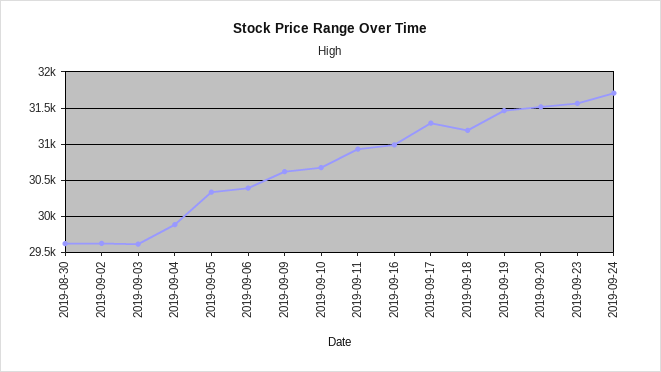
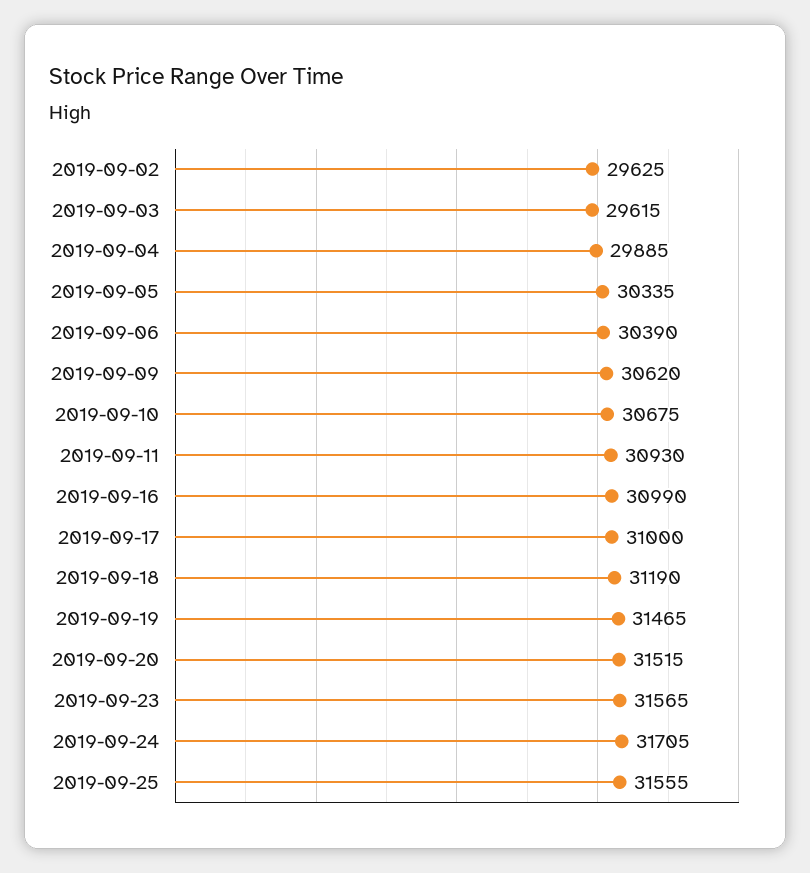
2019-08-30: 29600 -> none
2019-09-17: 31300 -> 31000
2019-09-25: none -> 31555

